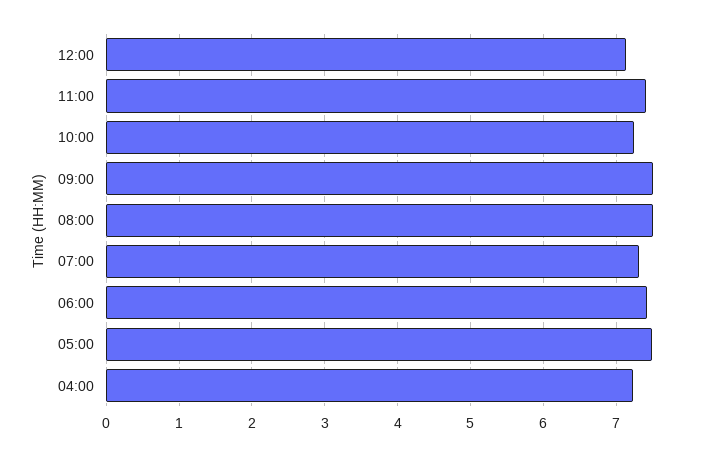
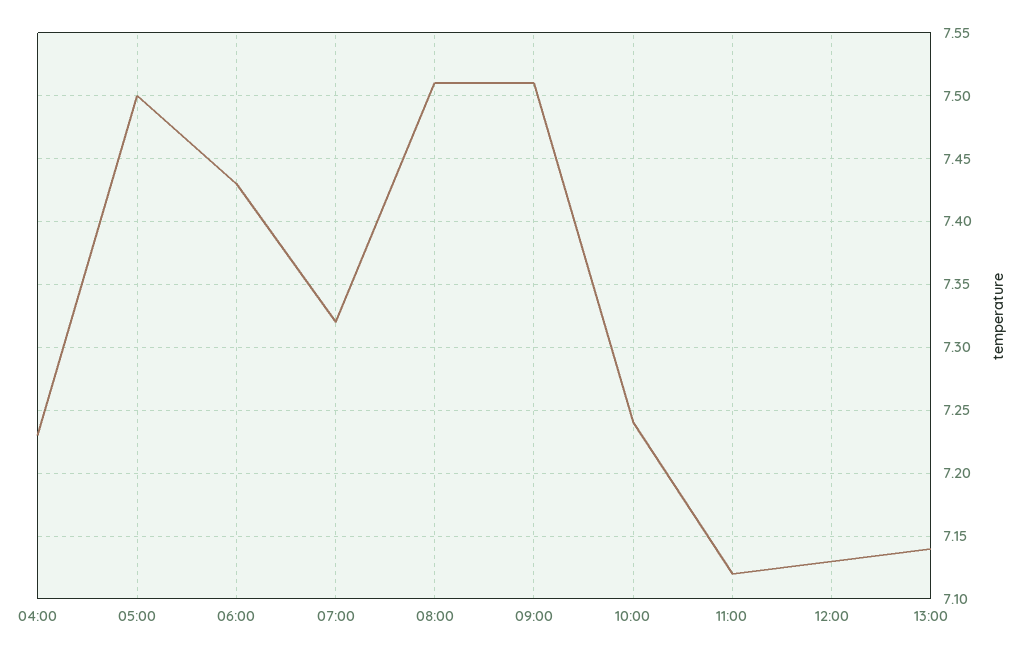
11:00: 7.4 -> 7.12
13:00: none -> 7.14

